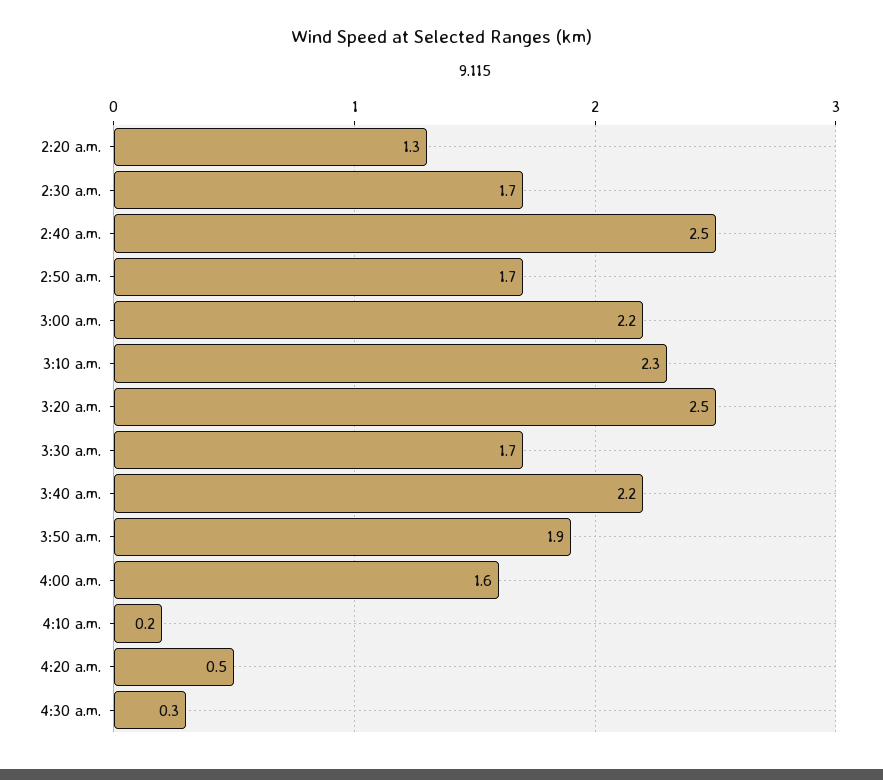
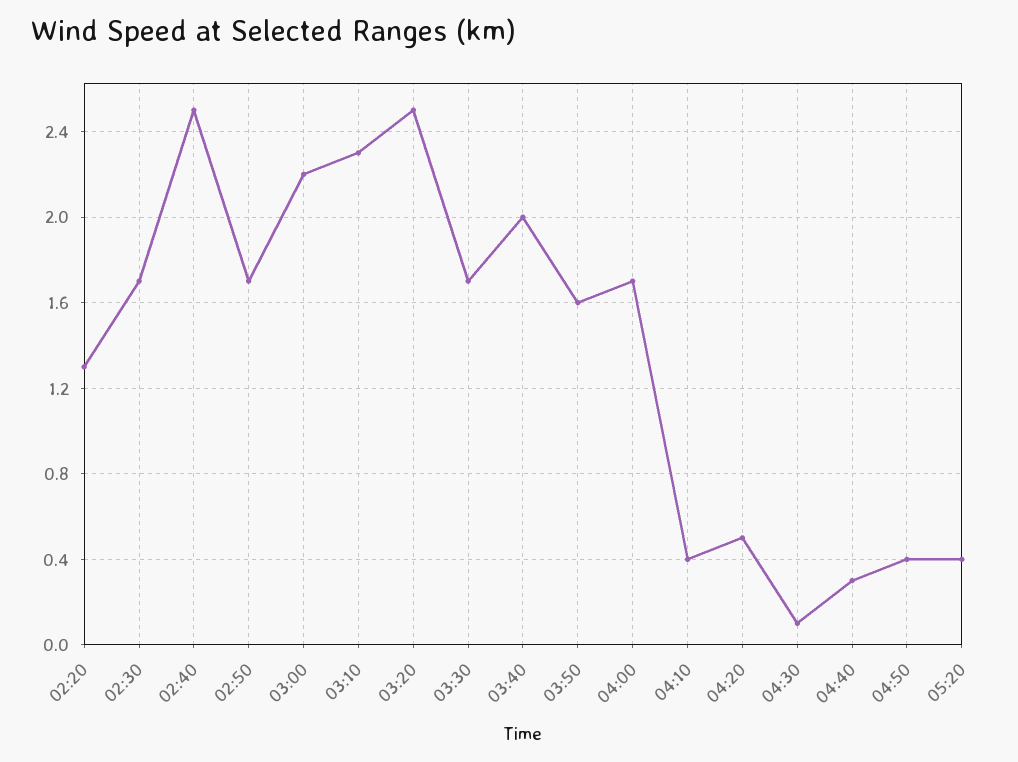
3:40 a.m.: 2.2 -> 2
3:50 a.m.: 1.9 -> 1.6
4:00 a.m.: 1.6 -> 1.7
4:10 a.m.: 0.2 -> 0.4
4:30 a.m.: 0.3 -> 0.1
04:40: none -> 0.3
04:50: none -> 0.4
05:20: none -> 0.4

